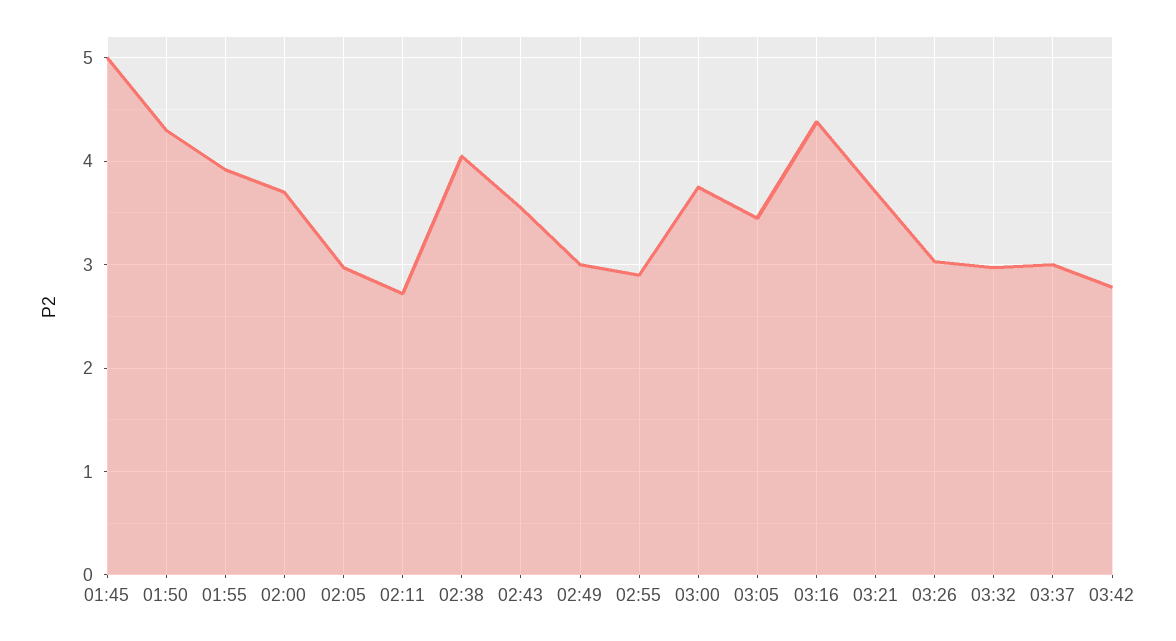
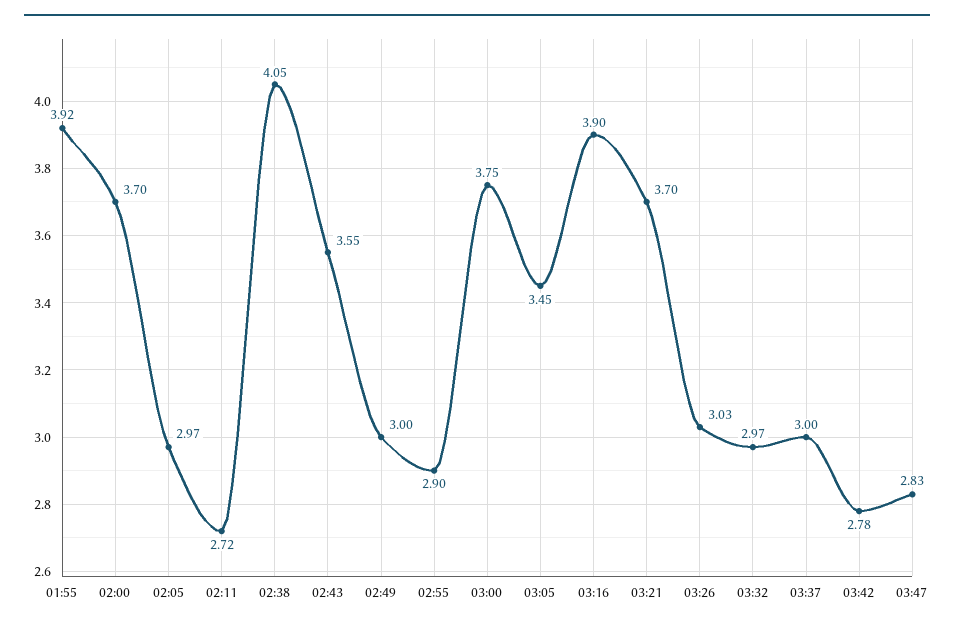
01:45: 5 -> none
01:50: 4.3 -> none
03:16: 4.4 -> 3.9
03:47: none -> 2.83

